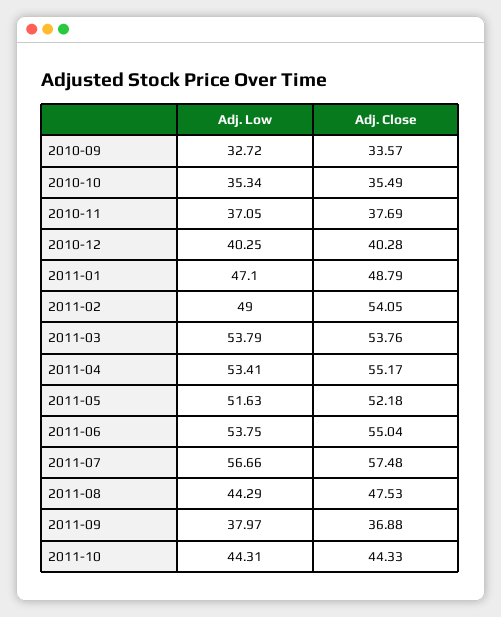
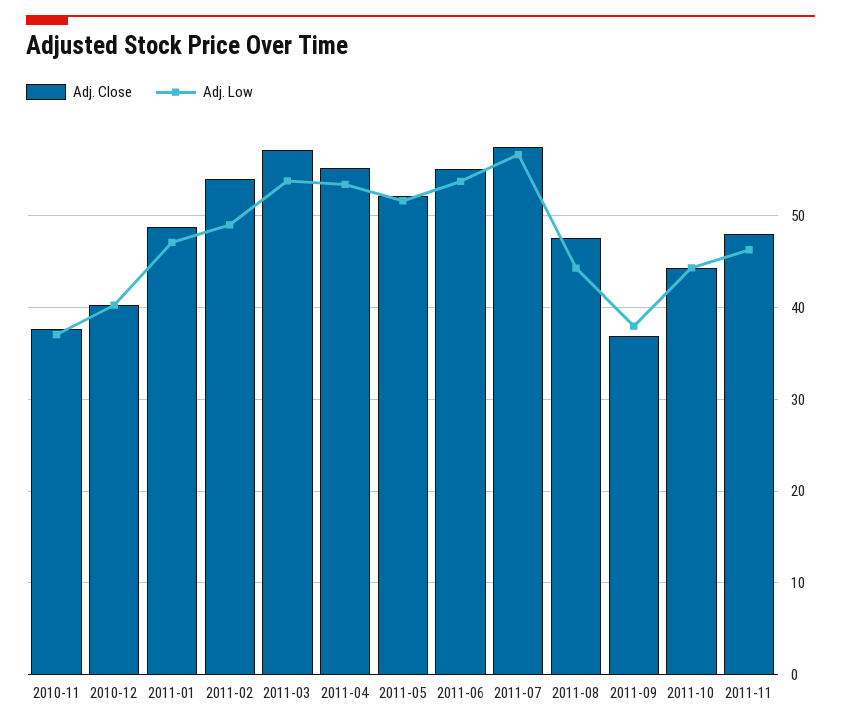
Adj. Low, 2010-09: 32.72 -> none
Adj. Close, 2010-09: 33.57 -> none
Adj. Low, 2010-10: 35.34 -> none
Adj. Close, 2010-10: 35.49 -> none
Adj. Close, 2011-03: 53.76 -> 57
Adj. Close, 2011-11: none -> 48
Adj. Low, 2011-11: none -> 46

